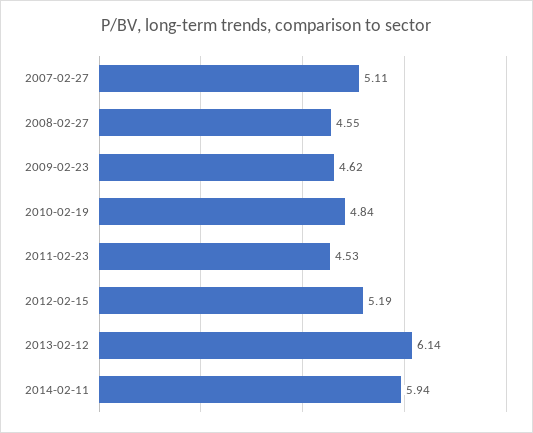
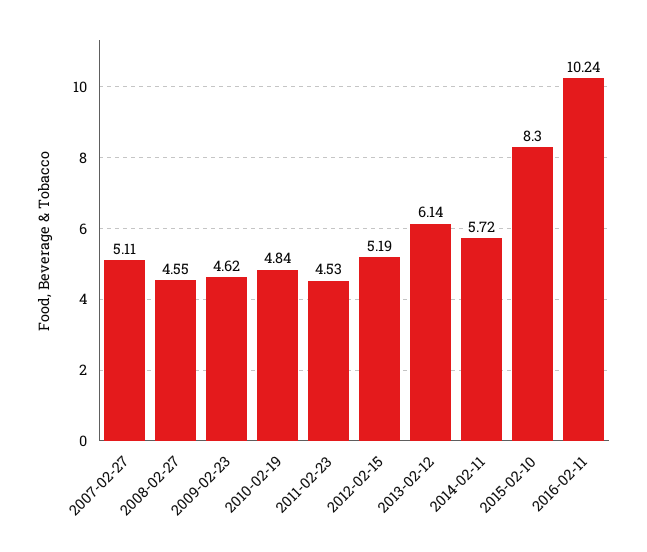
2014-02-11: 5.94 -> 5.72
2015-02-10: none -> 8.3
2016-02-11: none -> 10.24

